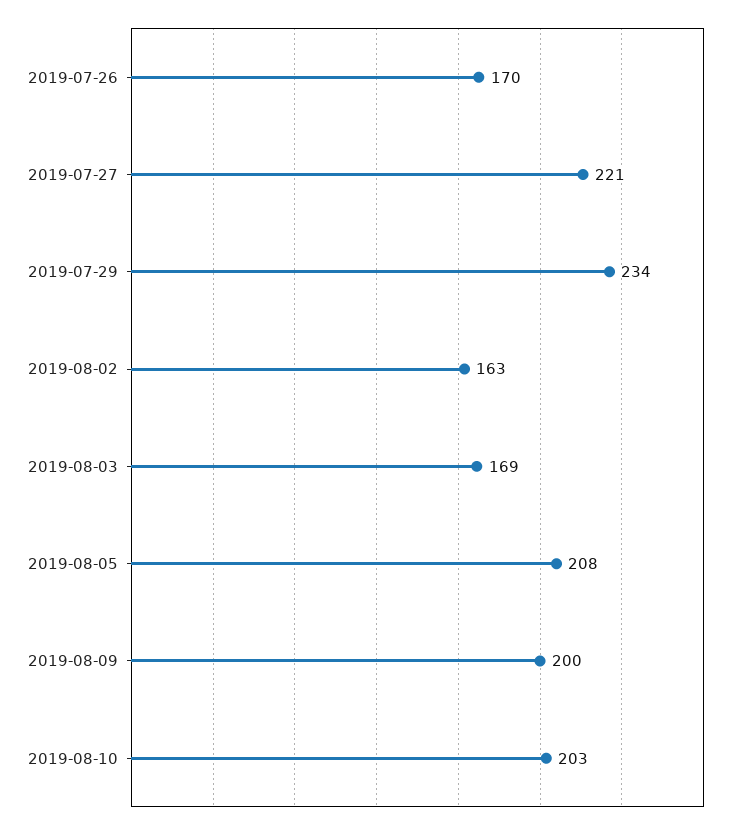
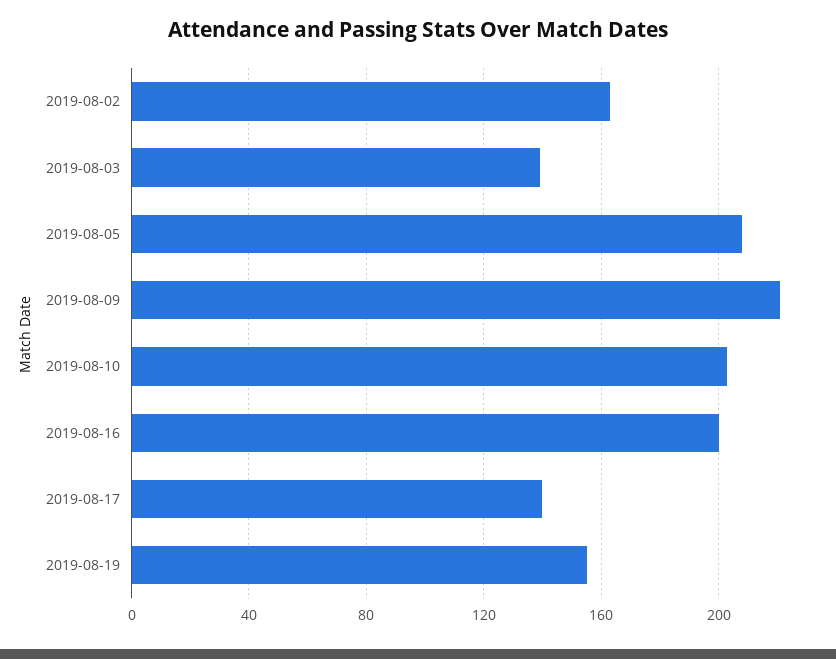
2019-07-26: 170 -> none
2019-07-27: 221 -> none
2019-07-29: 234 -> none
2019-08-03: 169 -> 140
2019-08-09: 200 -> 220
2019-08-16: none -> 200
2019-08-17: none -> 140
2019-08-19: none -> 155

